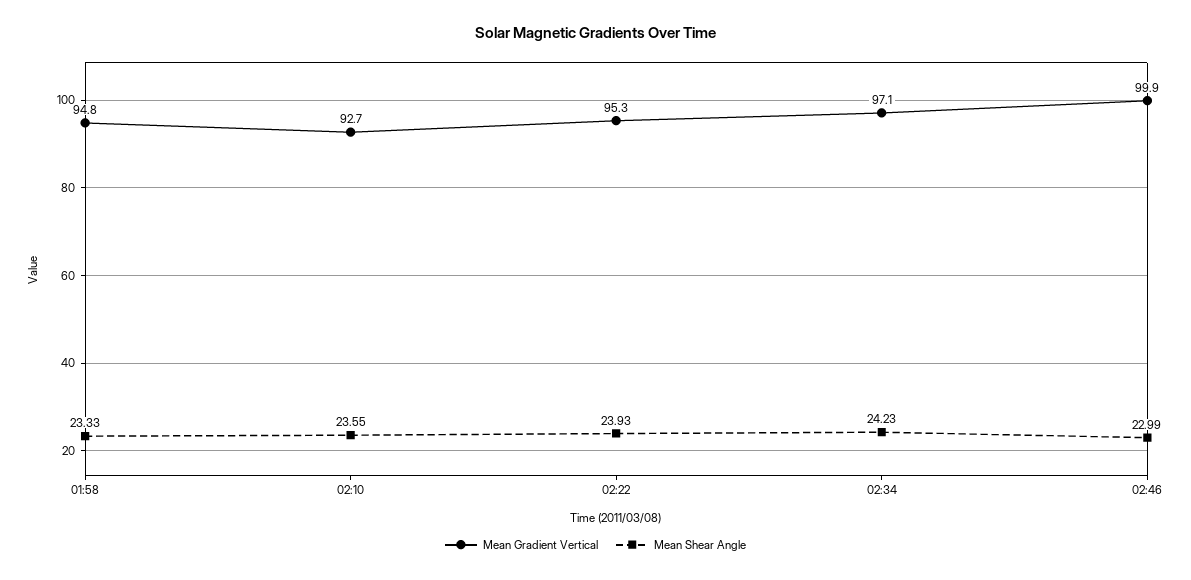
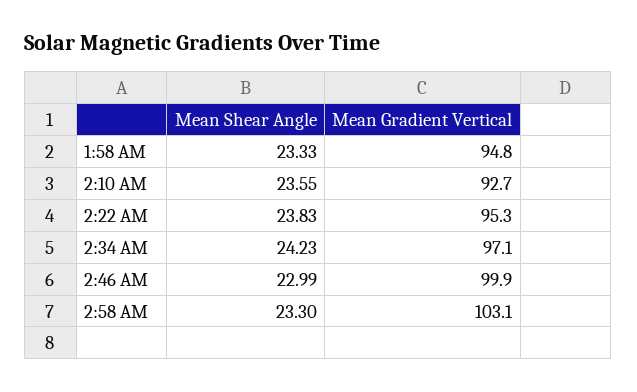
Mean Shear Angle, 02:22: 23.93 -> 23.83
Mean Shear Angle, 2:58 AM: none -> 23.3
Mean Gradient Vertical, 2:58 AM: none -> 103.1

